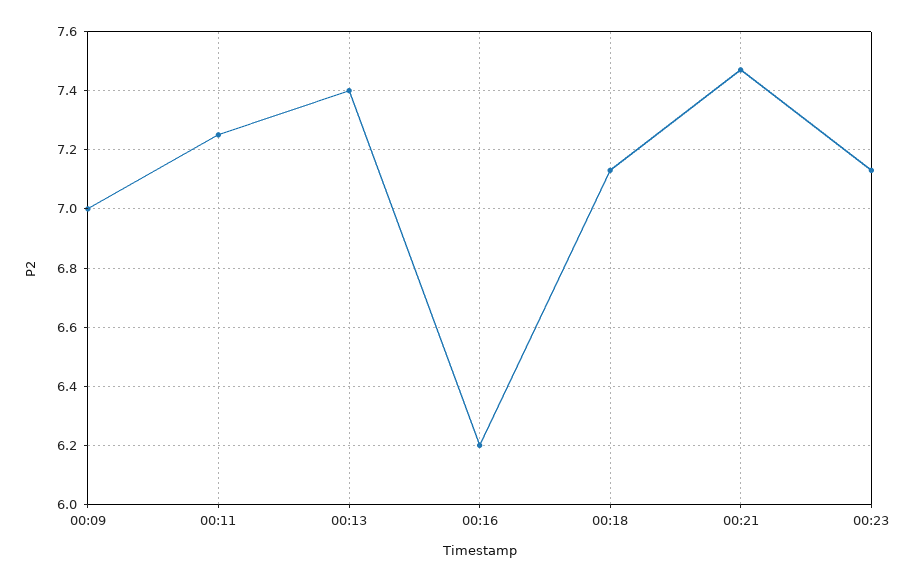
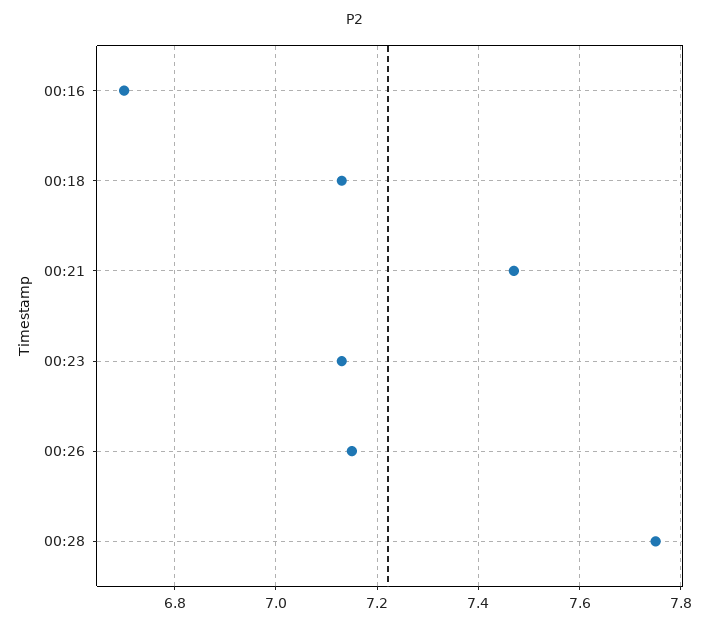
00:09: 7 -> none
00:11: 7.25 -> none
00:13: 7.4 -> none
00:16: 6.2 -> 6.7
00:26: none -> 7.15
00:28: none -> 7.75

